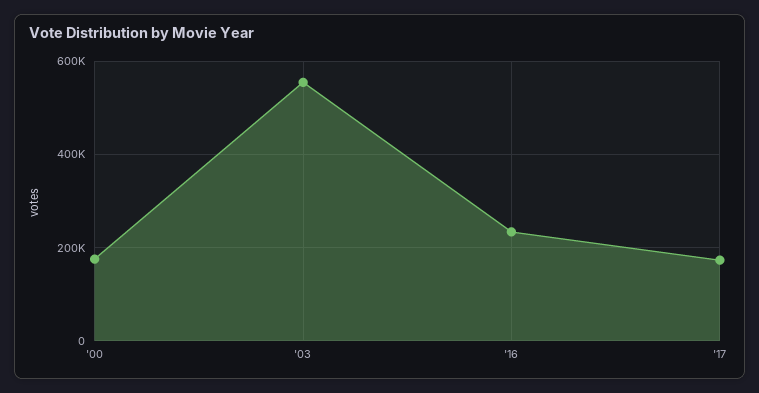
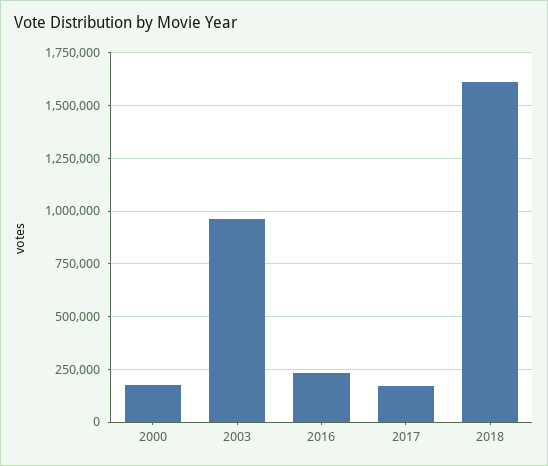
'03: 560000 -> 950000
2018: none -> 1600000

